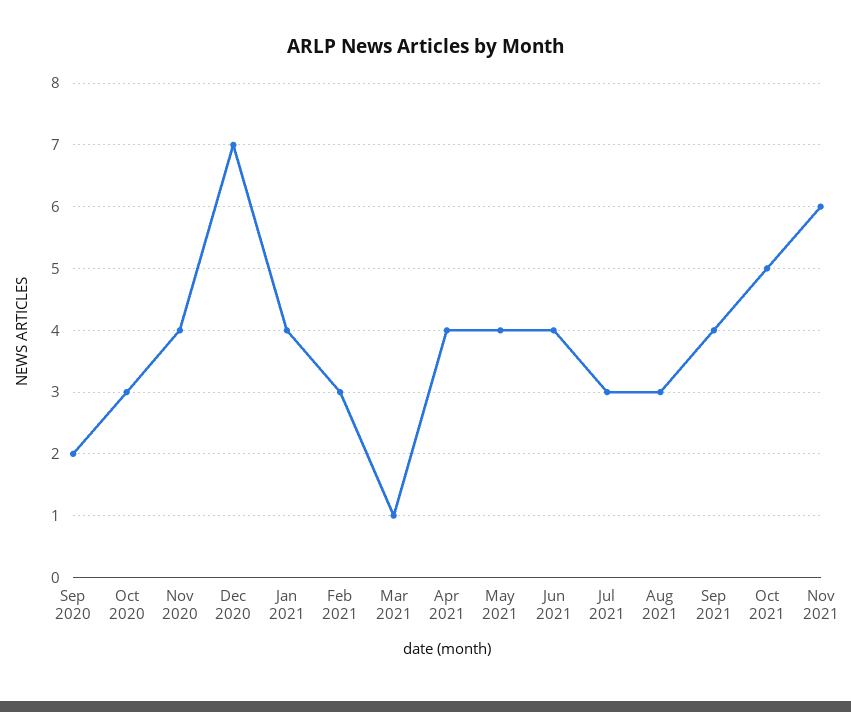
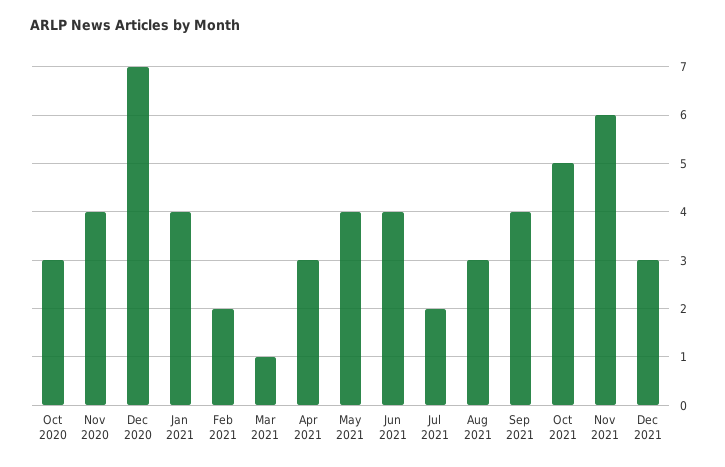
Sep 2020: 2 -> none
Feb 2021: 3 -> 2
Apr 2021: 4 -> 3
Jul 2021: 3 -> 2
Dec 2021: none -> 3

